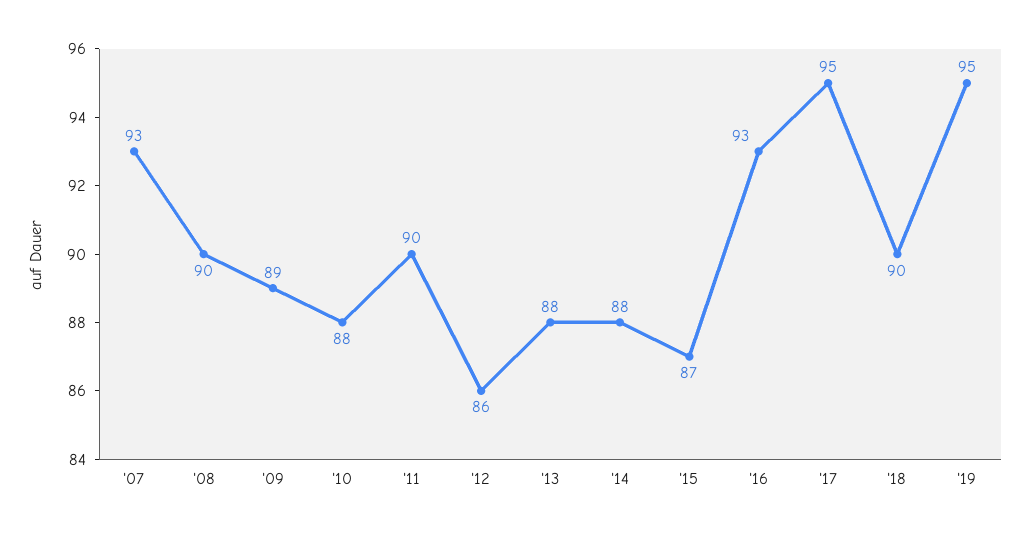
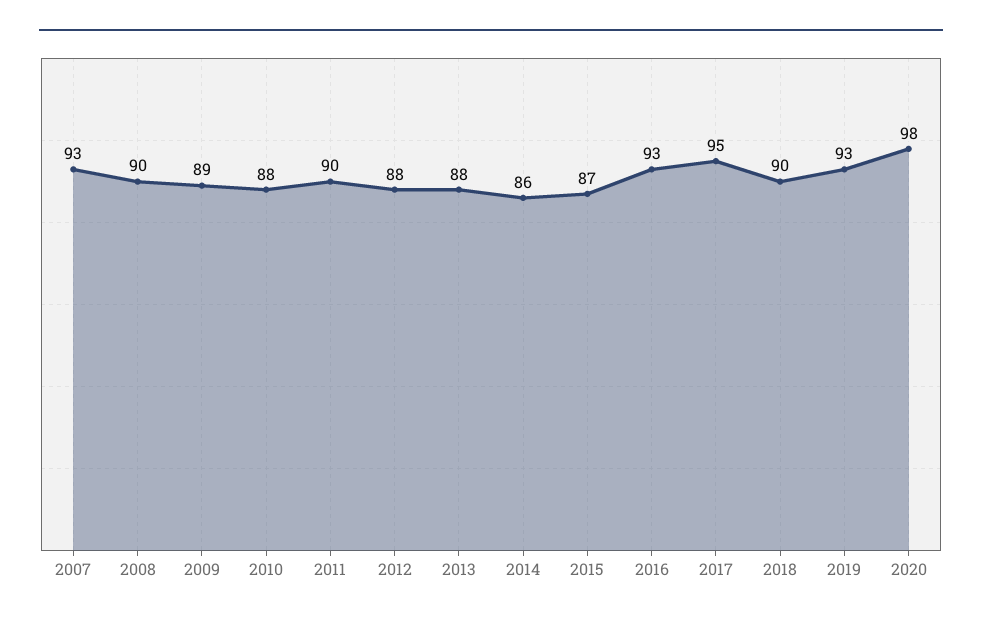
'12: 86 -> 88
'14: 88 -> 86
'19: 95 -> 93
2020: none -> 98

